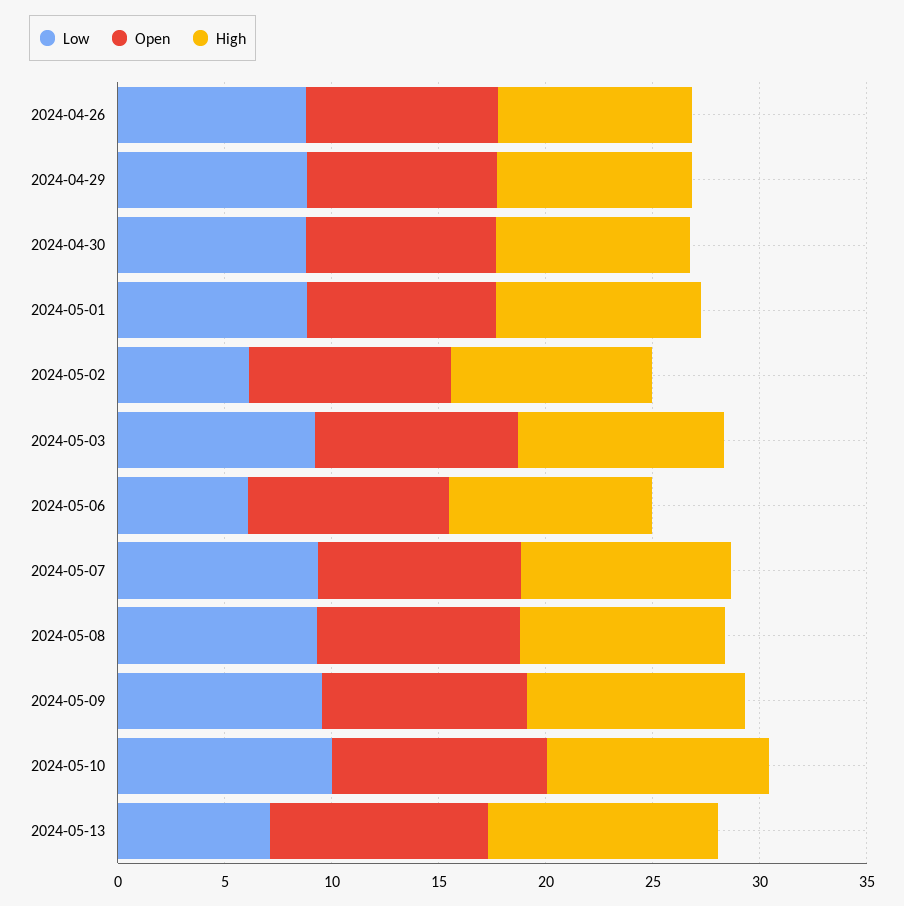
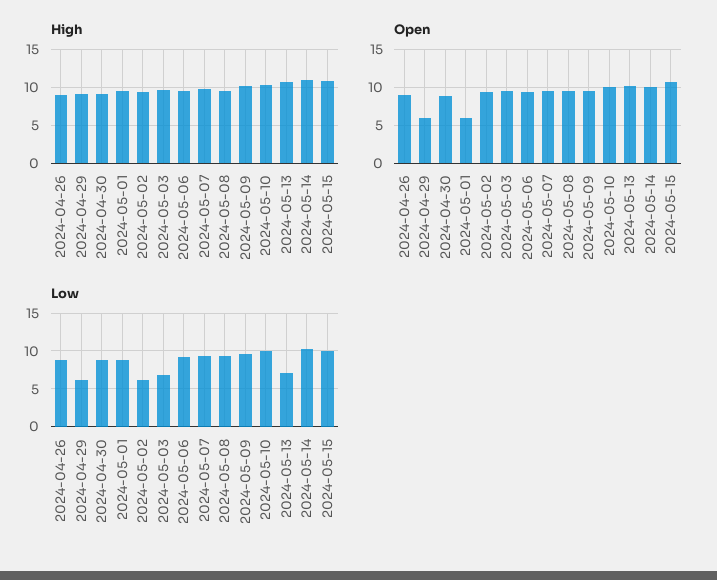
Low, 2024-04-29: 9 -> 6
Open, 2024-04-29: 9 -> 6
Open, 2024-05-01: 9 -> 6
Low, 2024-05-03: 9 -> 7
Low, 2024-05-06: 6 -> 9
High, 2024-05-14: none -> 11
High, 2024-05-15: none -> 11
Open, 2024-05-14: none -> 10
Open, 2024-05-15: none -> 11
Low, 2024-05-14: none -> 10
Low, 2024-05-15: none -> 10

